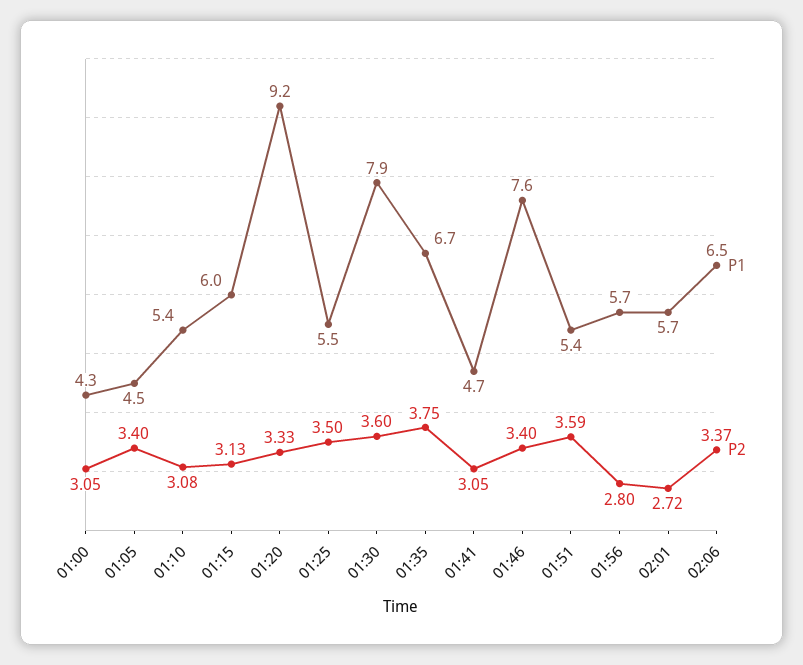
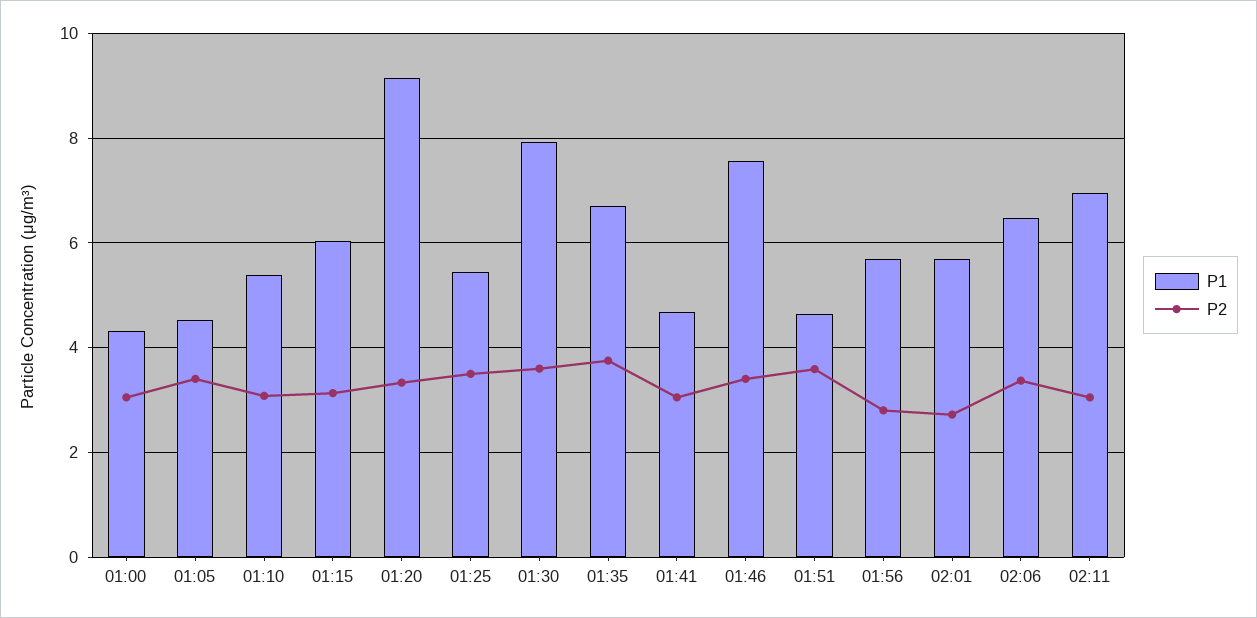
P1, 01:51: 5.4 -> 4.6
P1, 02:11: none -> 7
P2, 02:11: none -> 3

